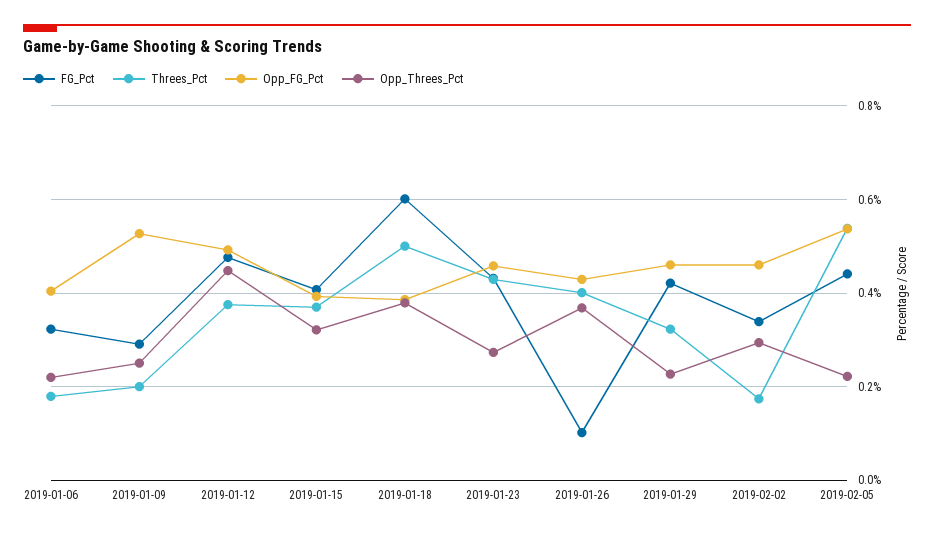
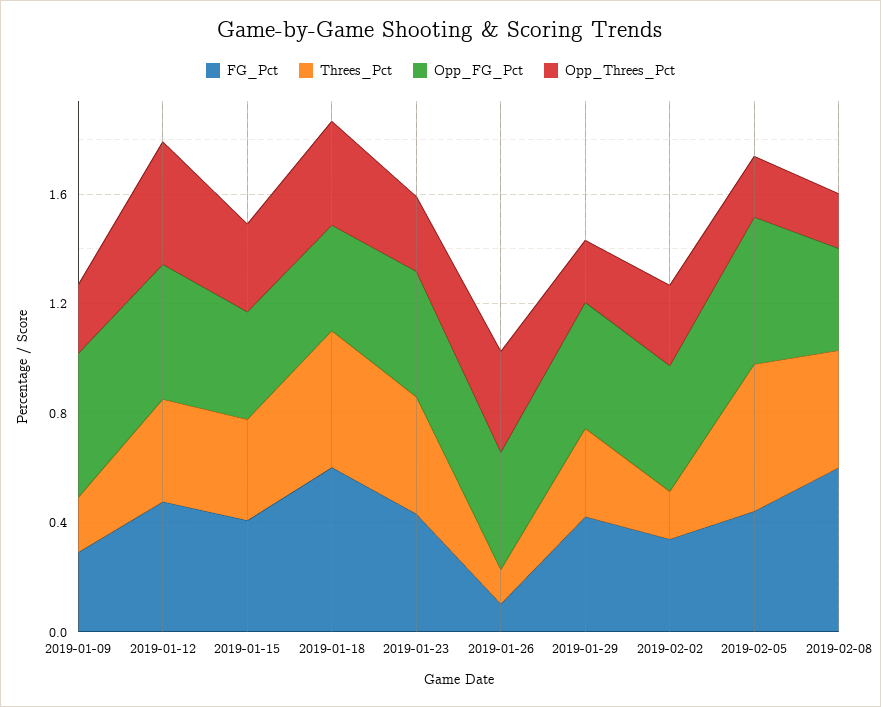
FG_Pct, 2019-01-06: 0.32 -> none
Threes_Pct, 2019-01-06: 0.18 -> none
Opp_FG_Pct, 2019-01-06: 0.4 -> none
Opp_Threes_Pct, 2019-01-06: 0.22 -> none
Threes_Pct, 2019-01-26: 0.4 -> 0.1
FG_Pct, 2019-02-08: none -> 0.6
Threes_Pct, 2019-02-08: none -> 0.4
Opp_FG_Pct, 2019-02-08: none -> 0.4
Opp_Threes_Pct, 2019-02-08: none -> 0.2

